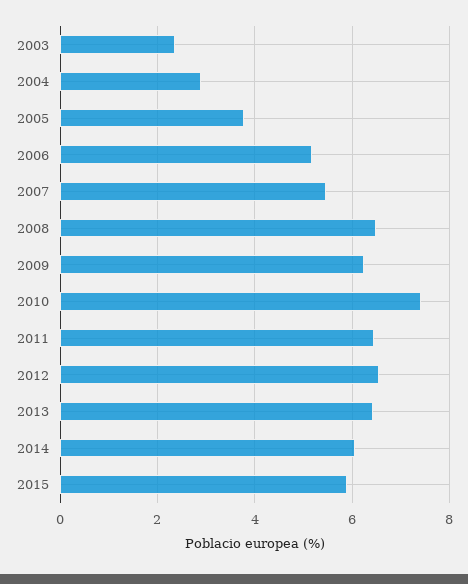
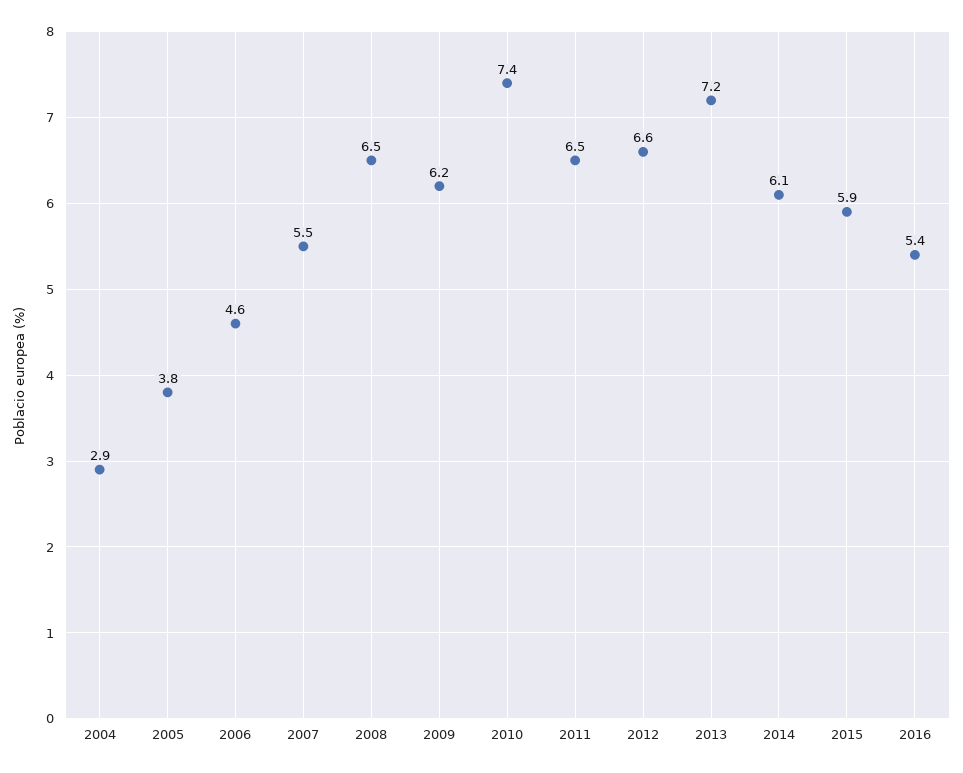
2003: 2.4 -> none
2006: 5.2 -> 4.6
2013: 6.4 -> 7.2
2016: none -> 5.4

